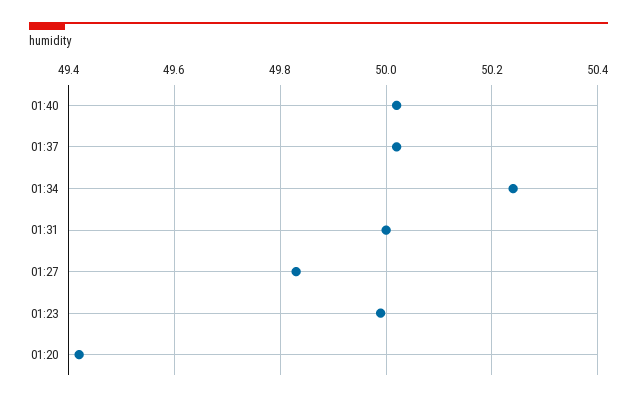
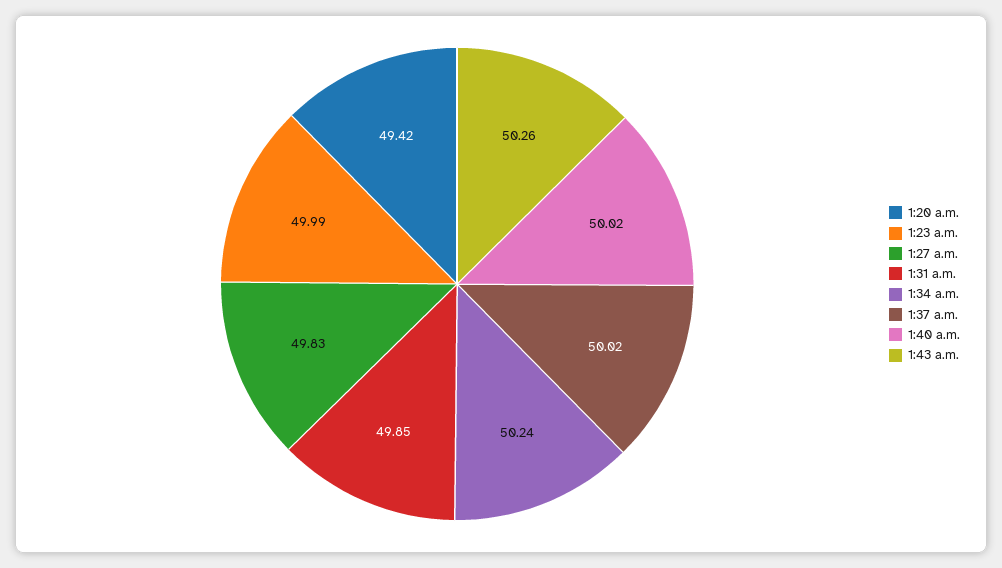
01:31: 50 -> 49.85
1:43 a.m.: none -> 50.26

